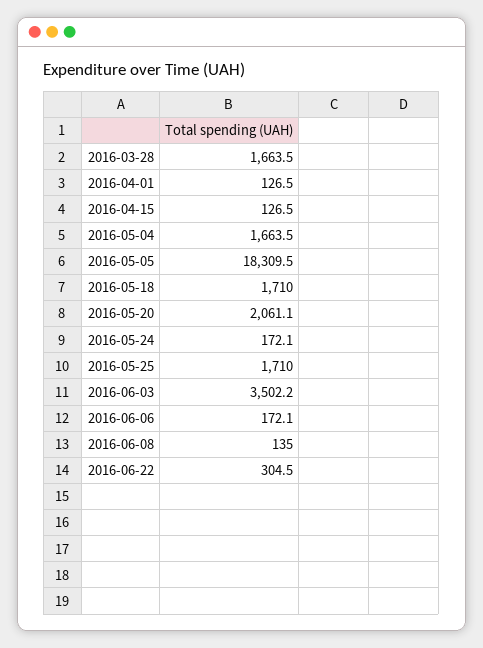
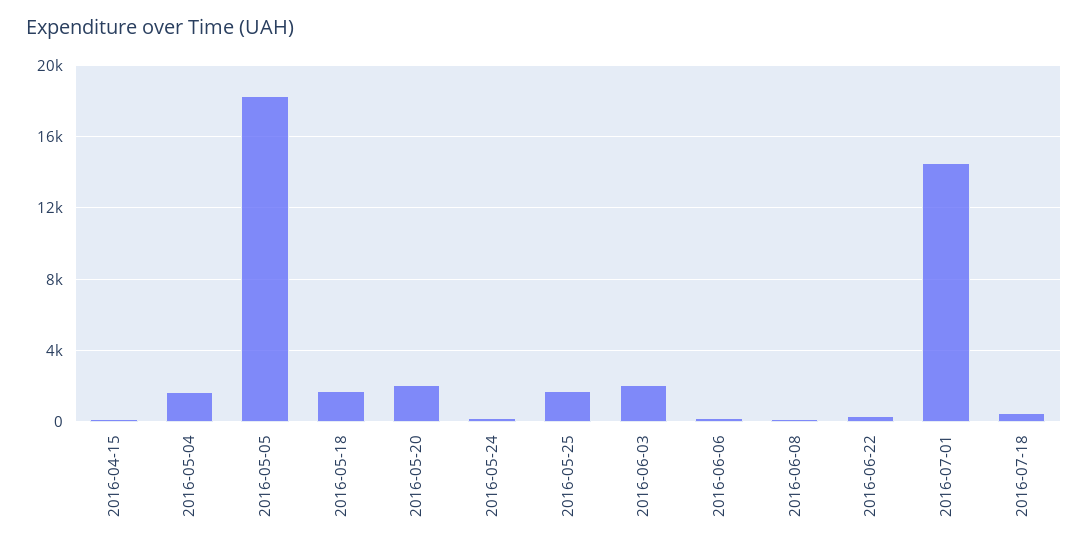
2016-03-28: 1663.5 -> none
2016-04-01: 126.5 -> none
2016-06-03: 3502.2 -> 2000
2016-07-01: none -> 14500
2016-07-18: none -> 500

